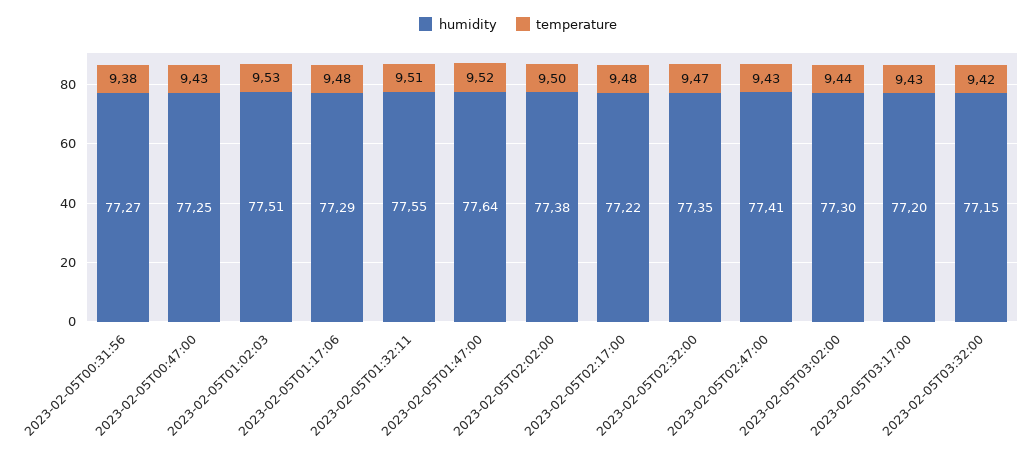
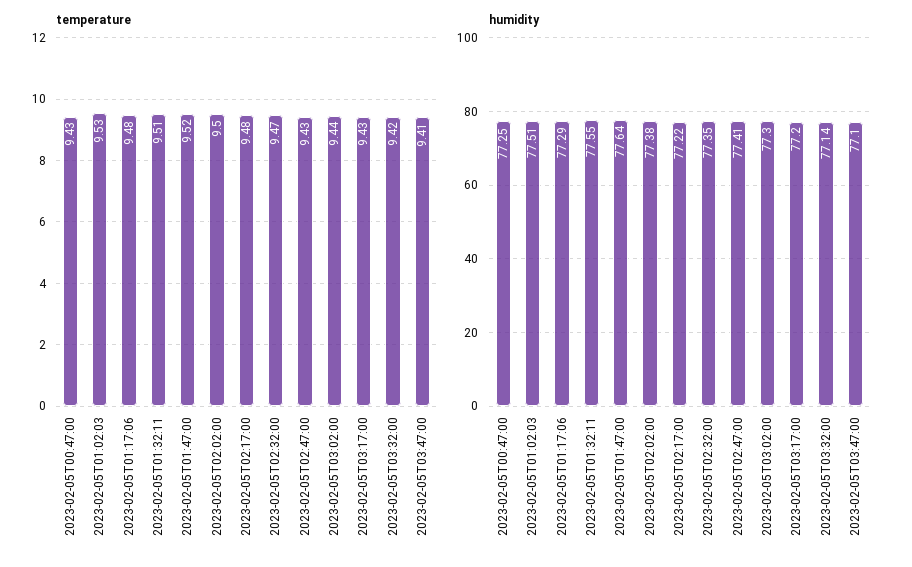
humidity, 2023-02-05T00:31:56: 77.27 -> none
temperature, 2023-02-05T00:31:56: 9.38 -> none
humidity, 2023-02-05T03:32:00: 77.15 -> 77.14
temperature, 2023-02-05T03:47:00: none -> 9.41
humidity, 2023-02-05T03:47:00: none -> 77.1

